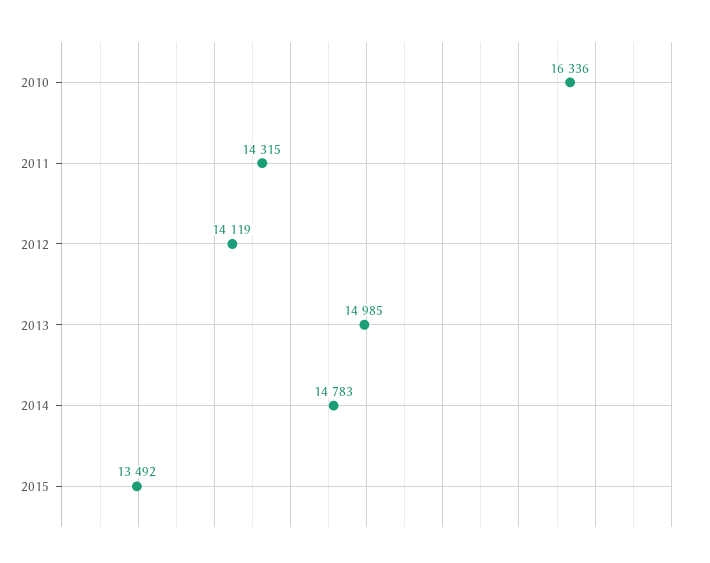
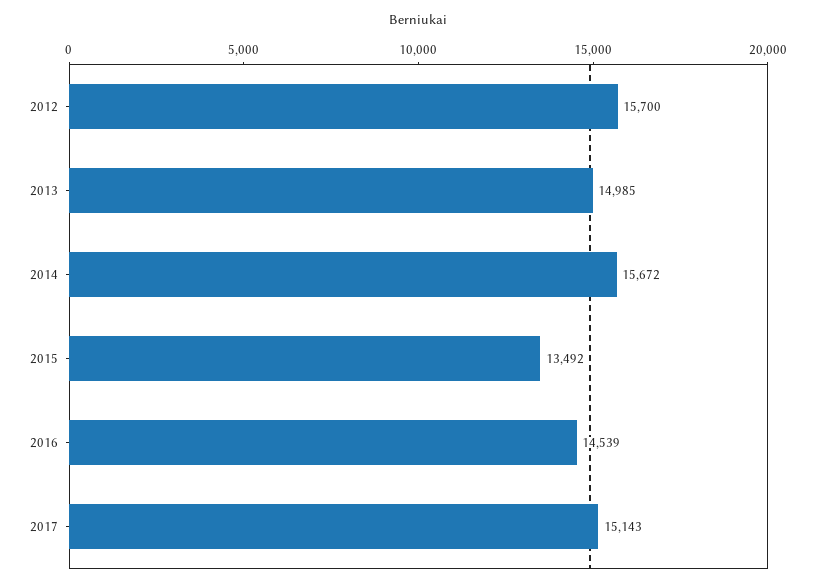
2010: 16336 -> none
2011: 14315 -> none
2012: 14119 -> 15700
2014: 14783 -> 15672
2016: none -> 14539
2017: none -> 15143

